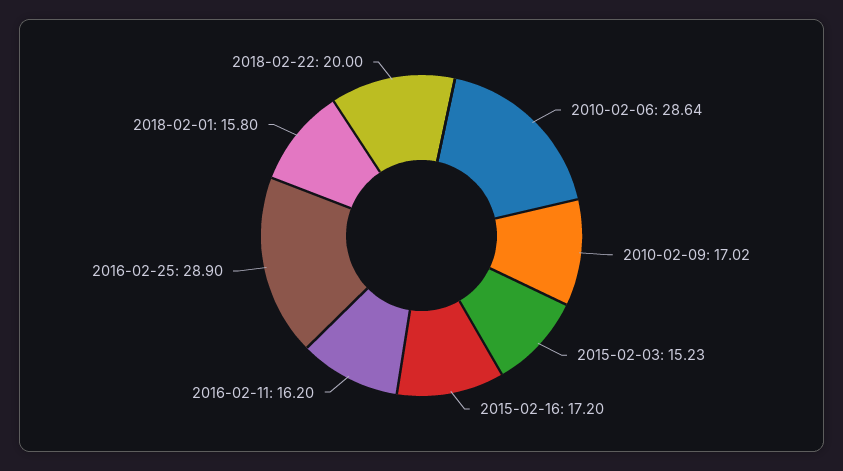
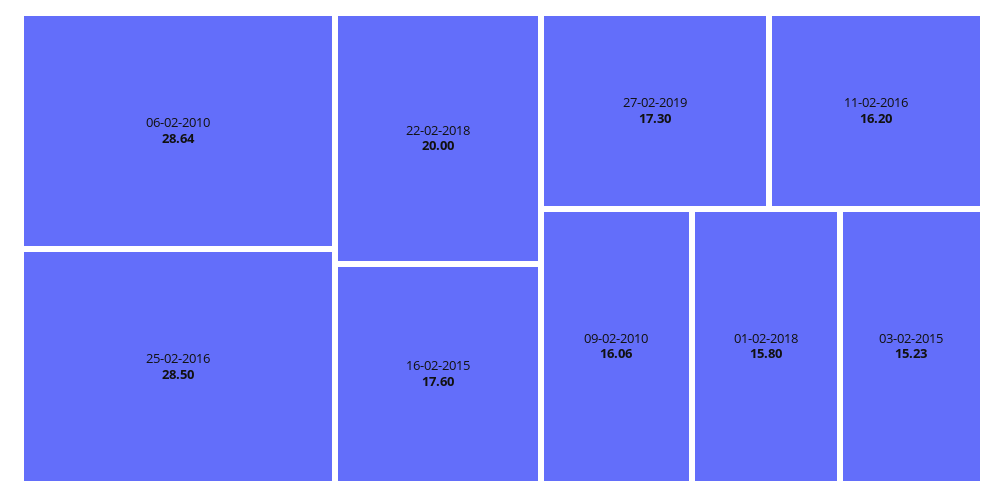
2010-02-09: 17.02 -> 16.06
2015-02-16: 17.2 -> 17.6
2016-02-25: 28.9 -> 28.5
27-02-2019: none -> 17.3

